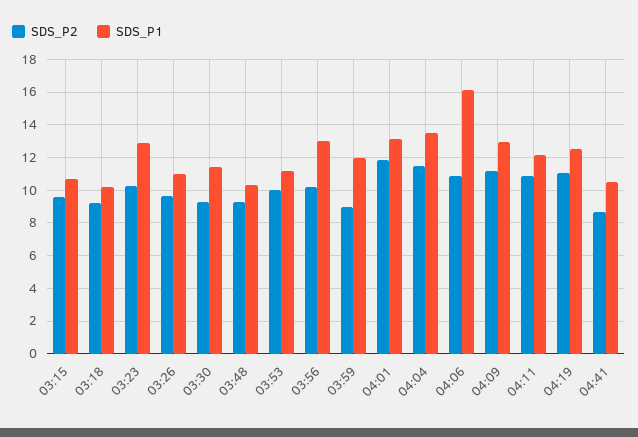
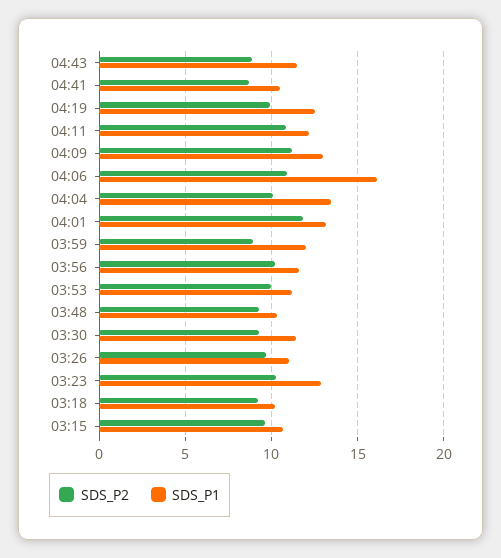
SDS_P1, 03:56: 13 -> 11.5
SDS_P2, 04:04: 11.5 -> 10
SDS_P2, 04:19: 11 -> 10
SDS_P2, 04:43: none -> 9
SDS_P1, 04:43: none -> 11.5

